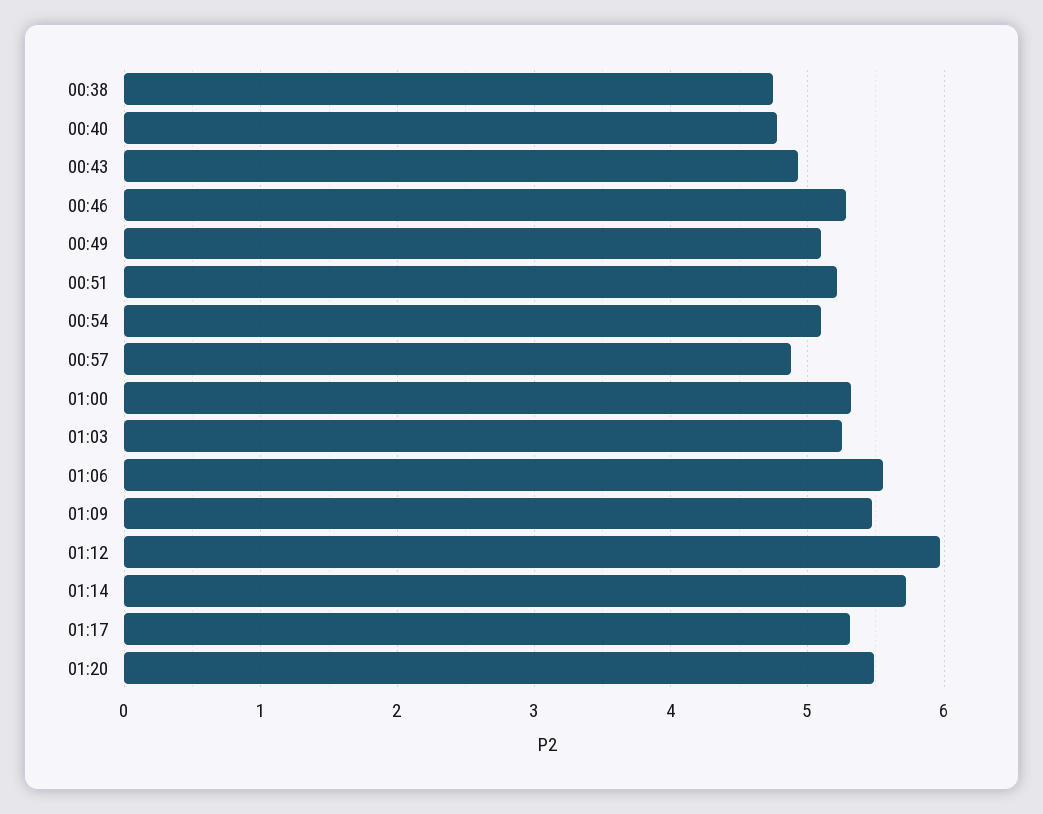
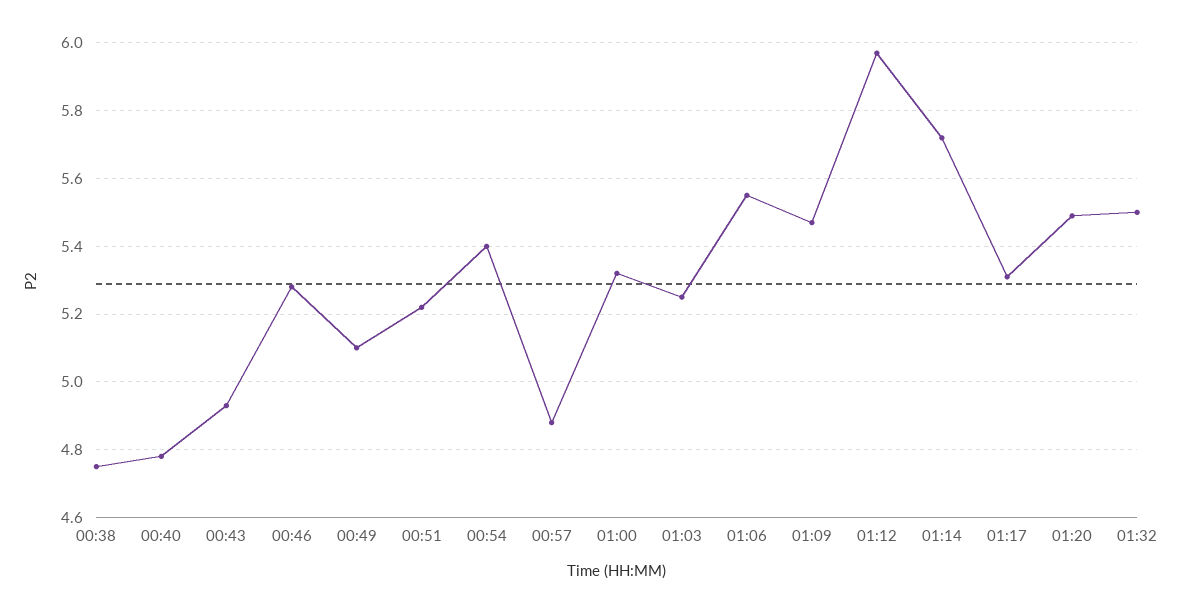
00:54: 5.1 -> 5.4
01:32: none -> 5.5

